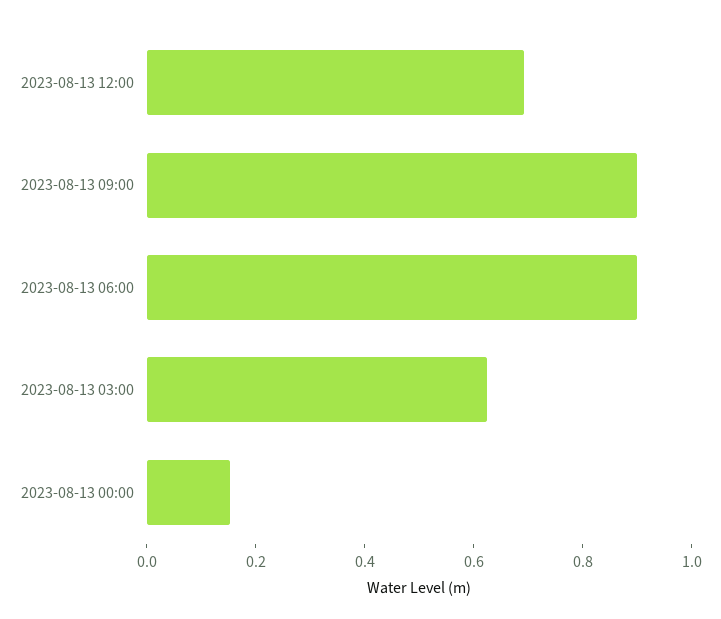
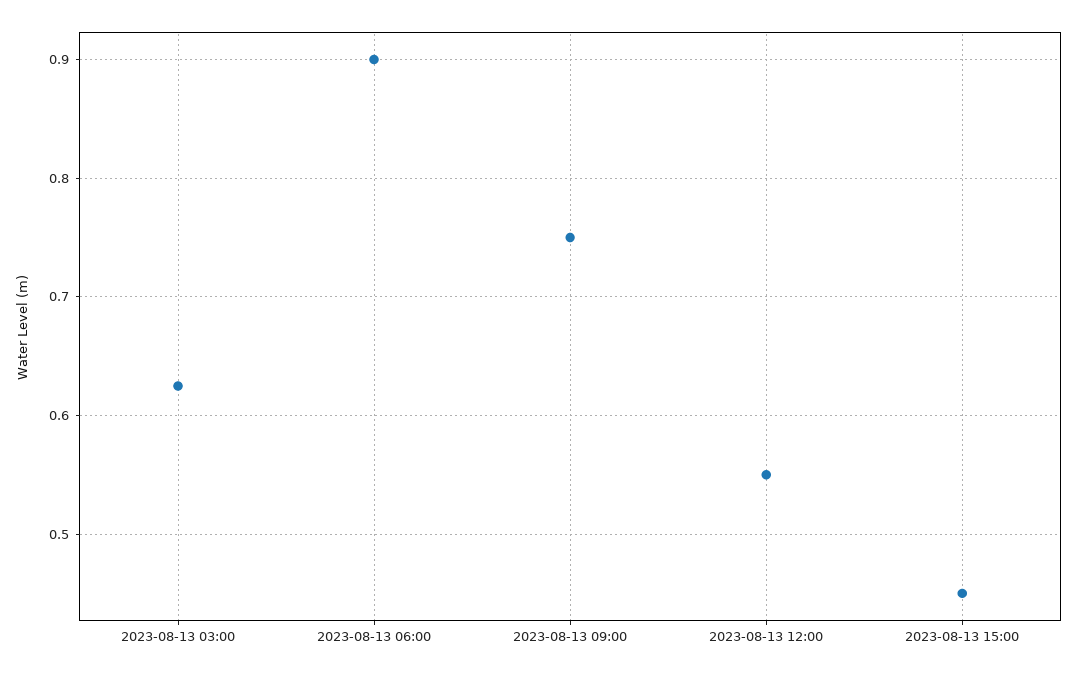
2023-08-13 12:00: 0.7 -> 0.55
2023-08-13 09:00: 0.9 -> 0.75
2023-08-13 00:00: 0.15 -> none
2023-08-13 15:00: none -> 0.45

